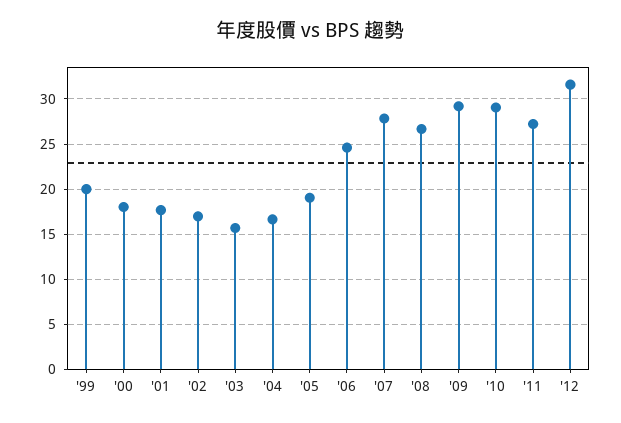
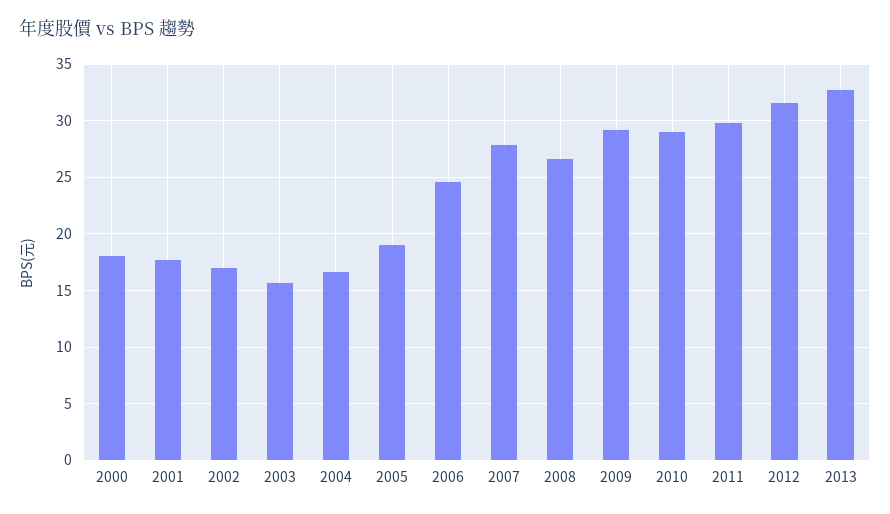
'99: 20 -> none
'11: 27 -> 30
2013: none -> 33

